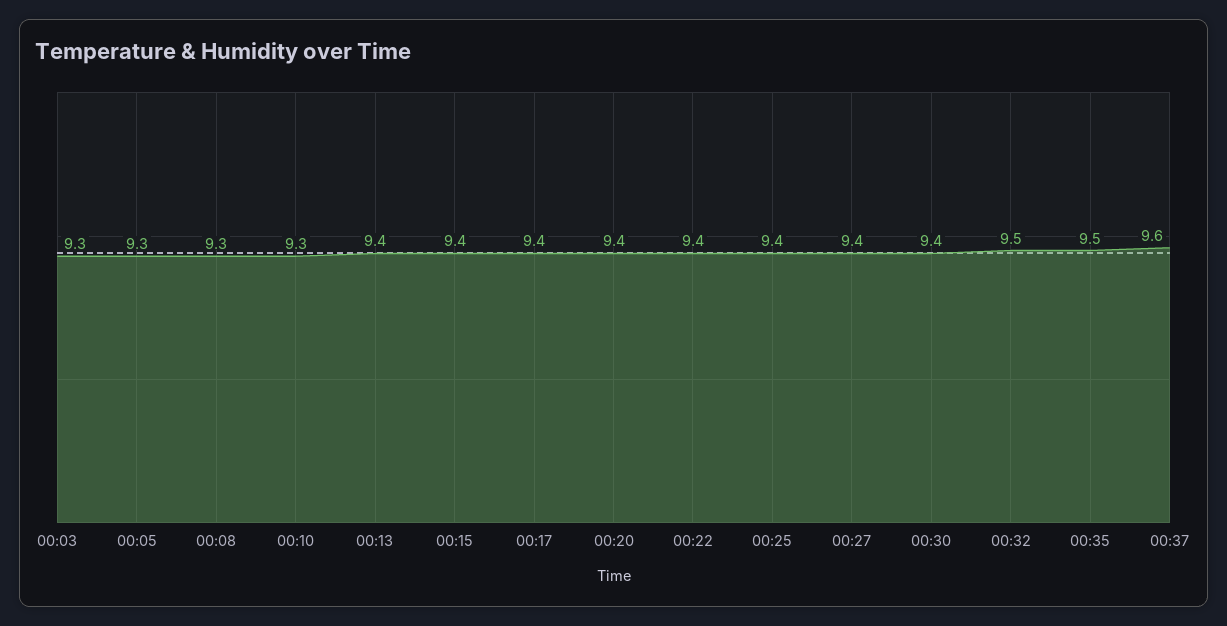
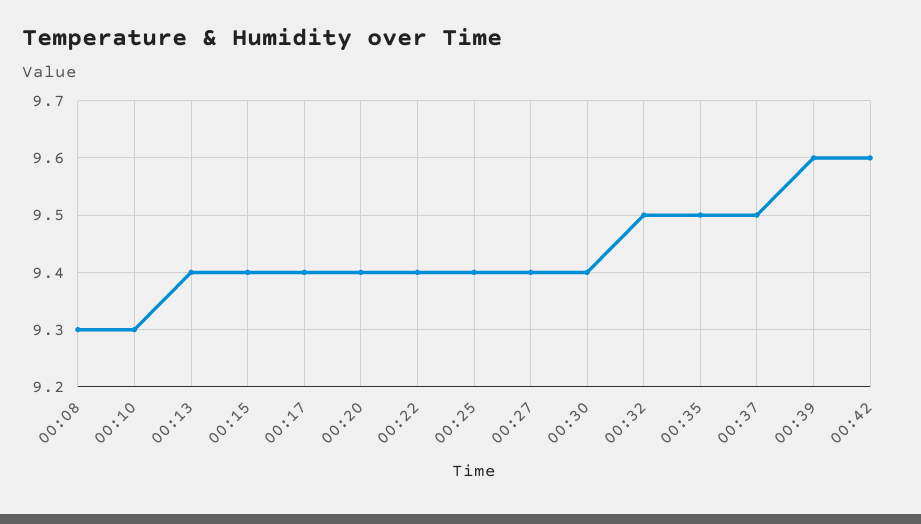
00:03: 9.3 -> none
00:05: 9.3 -> none
00:37: 9.6 -> 9.5
00:39: none -> 9.6
00:42: none -> 9.6

